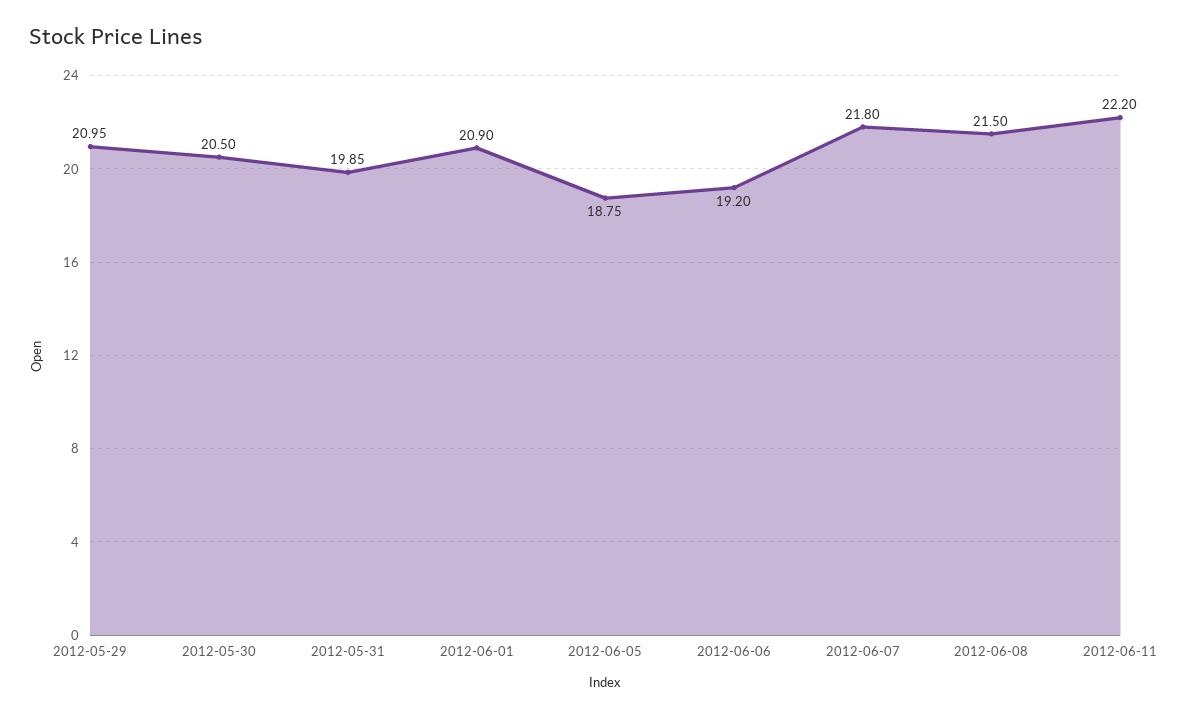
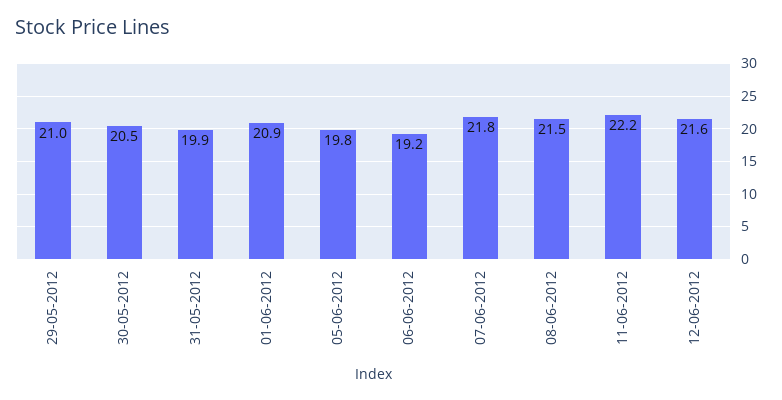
2012-06-05: 18.75 -> 19.8
12-06-2012: none -> 21.6

